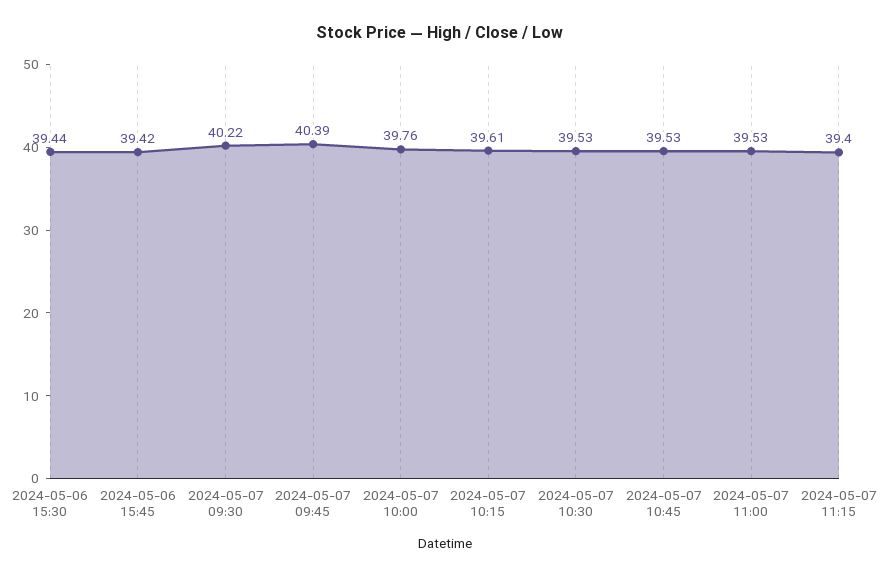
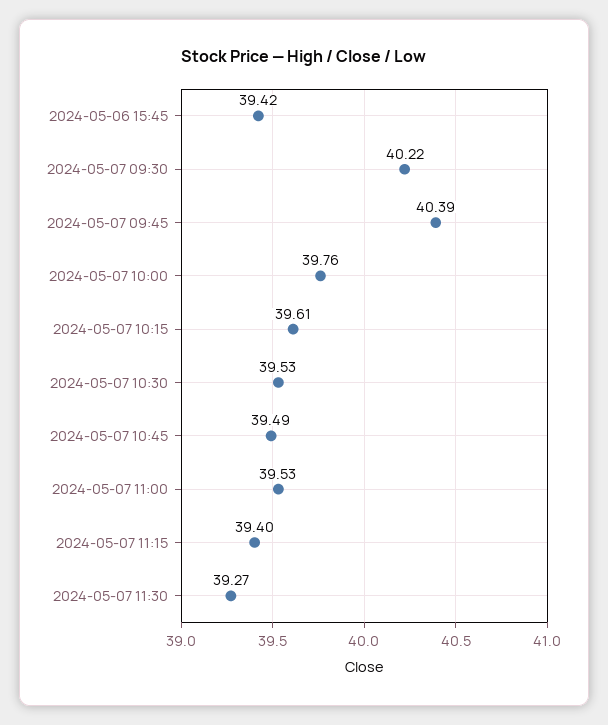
2024-05-06 15:30: 39.44 -> none
2024-05-07 10:45: 39.53 -> 39.49
2024-05-07 11:30: none -> 39.27

